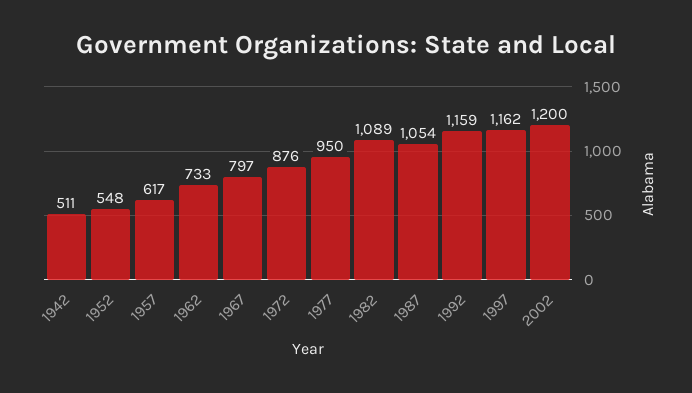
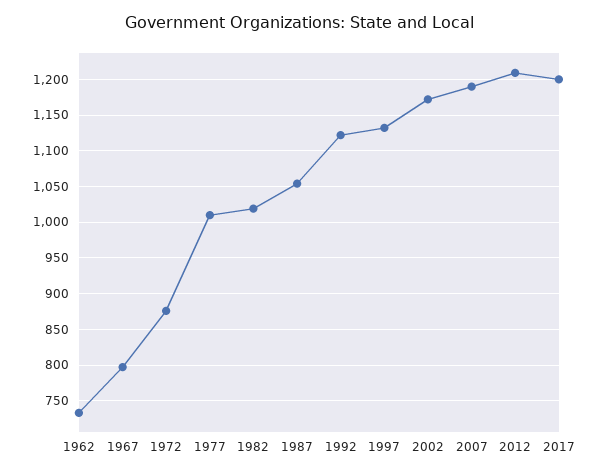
1942: 511 -> none
1952: 548 -> none
1957: 617 -> none
1977: 950 -> 1010
1982: 1089 -> 1020
1992: 1159 -> 1120
1997: 1162 -> 1130
2002: 1200 -> 1170
2007: none -> 1190
2012: none -> 1210
2017: none -> 1200

